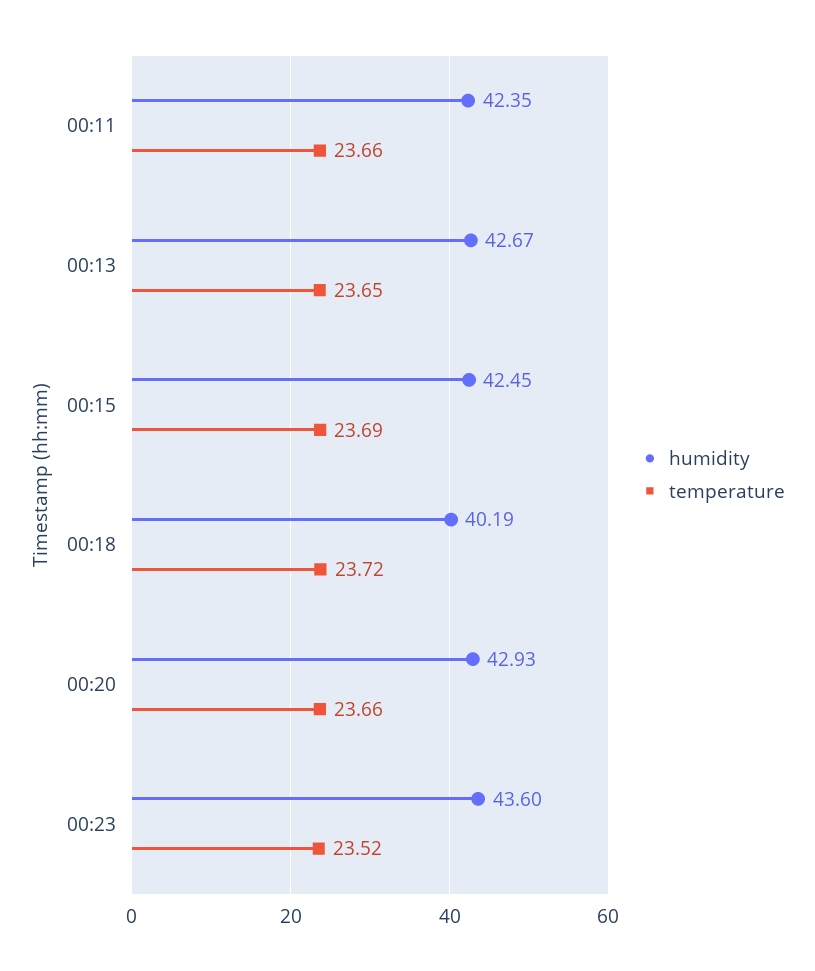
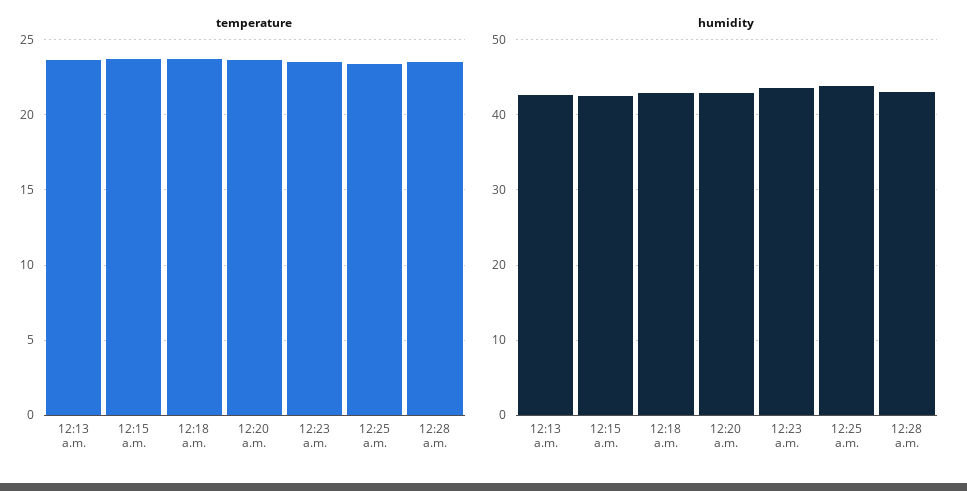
humidity, 00:11: 42.35 -> none
temperature, 00:11: 23.66 -> none
humidity, 00:18: 40.19 -> 43
temperature, 12:25 a.m.: none -> 23.5
temperature, 12:28 a.m.: none -> 23.5
humidity, 12:25 a.m.: none -> 44
humidity, 12:28 a.m.: none -> 43

